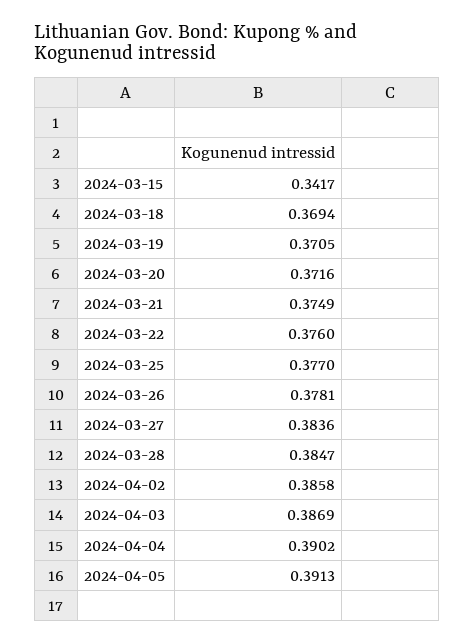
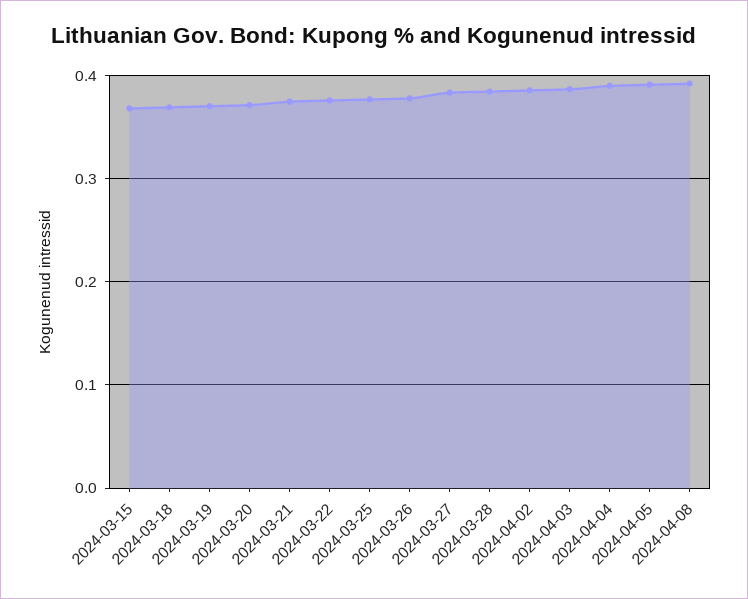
2024-03-15: 0.3417 -> 0.37
2024-04-08: none -> 0.39

